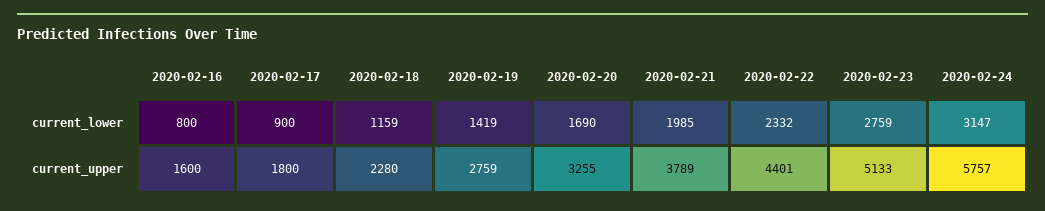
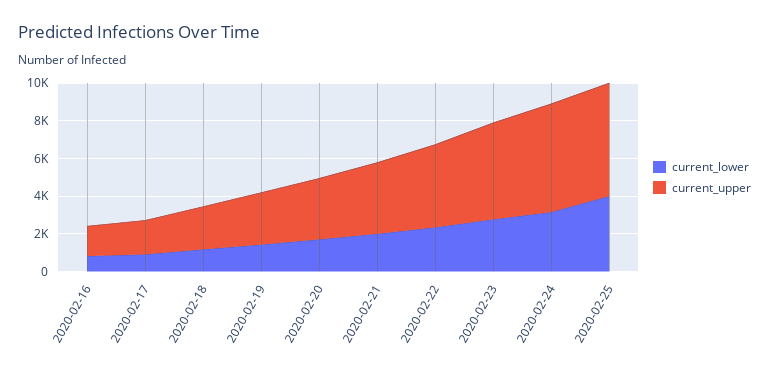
current_lower, 2020-02-25: none -> 4000
current_upper, 2020-02-25: none -> 6000

